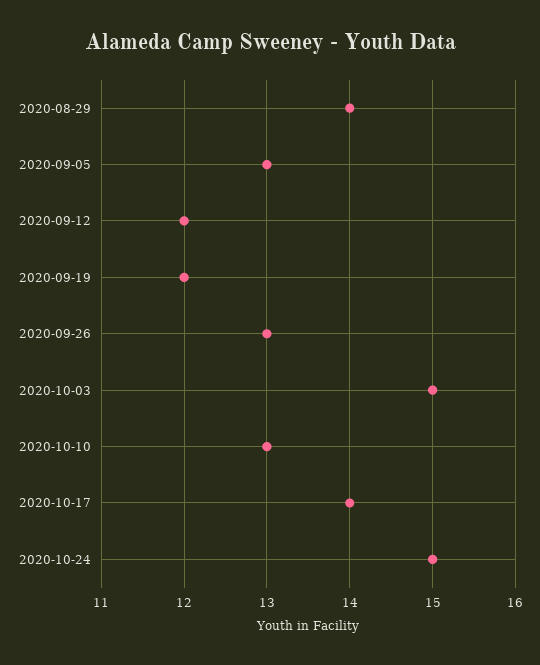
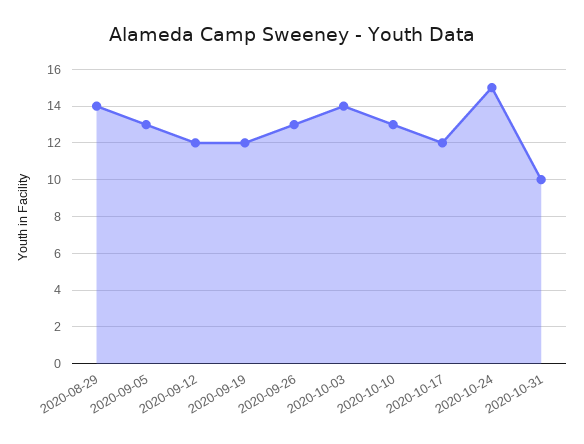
2020-10-03: 15 -> 14
2020-10-17: 14 -> 12
2020-10-31: none -> 10

